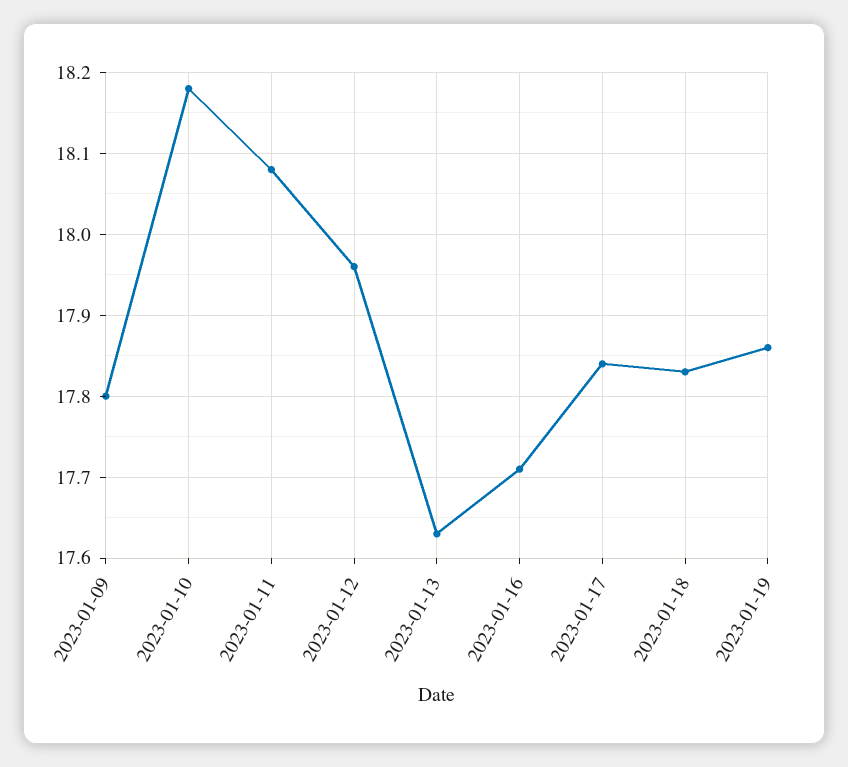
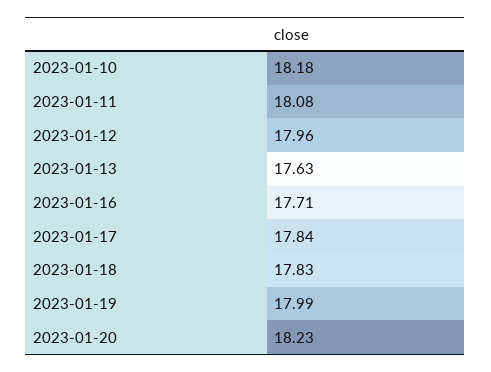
2023-01-09: 17.8 -> none
2023-01-19: 17.86 -> 17.99
2023-01-20: none -> 18.23

